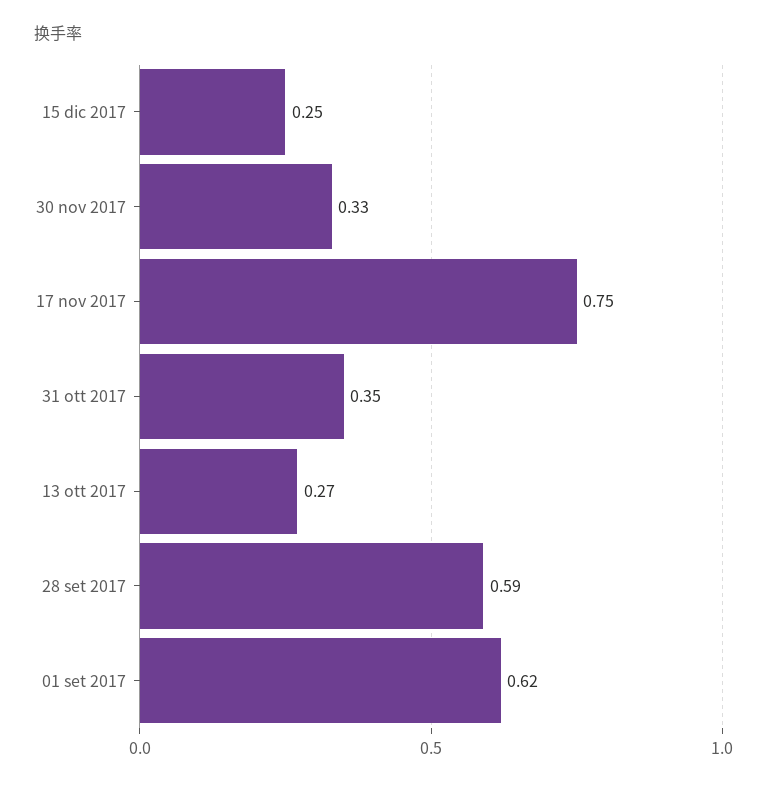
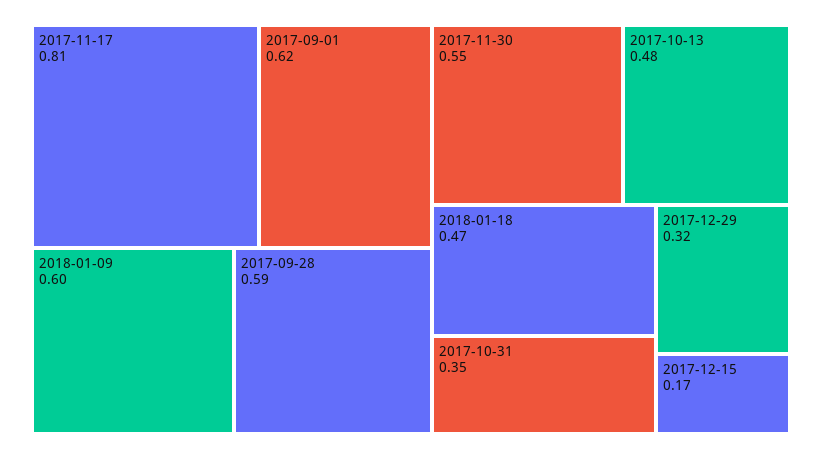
15 dic 2017: 0.25 -> 0.17
30 nov 2017: 0.33 -> 0.55
17 nov 2017: 0.75 -> 0.81
13 ott 2017: 0.27 -> 0.48
2018-01-09: none -> 0.6
2018-01-18: none -> 0.47
2017-12-29: none -> 0.32

